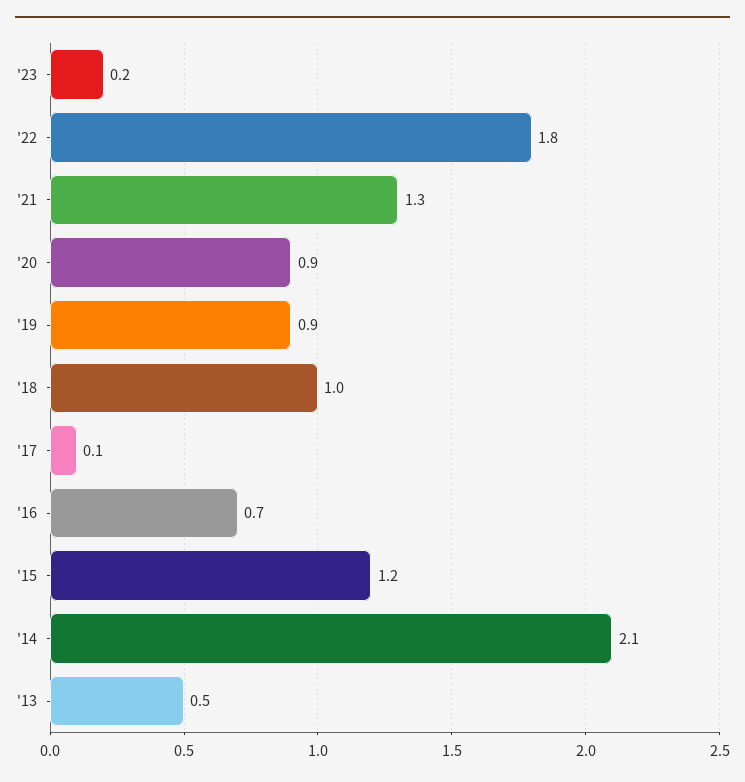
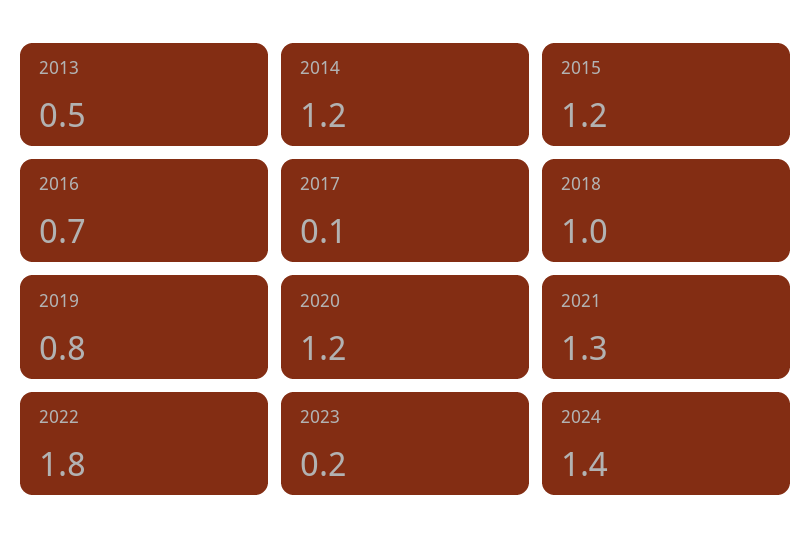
'20: 0.9 -> 1.2
'19: 0.9 -> 0.8
'14: 2.1 -> 1.2
2024: none -> 1.4

